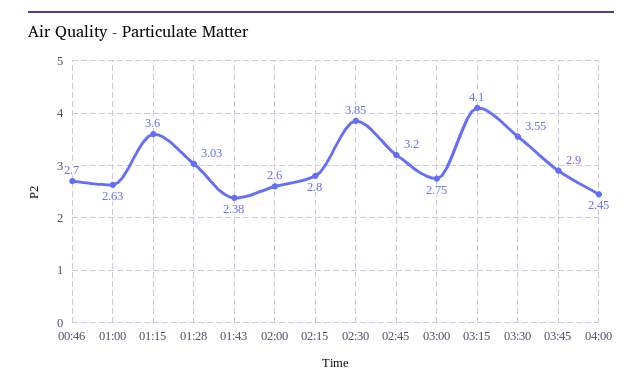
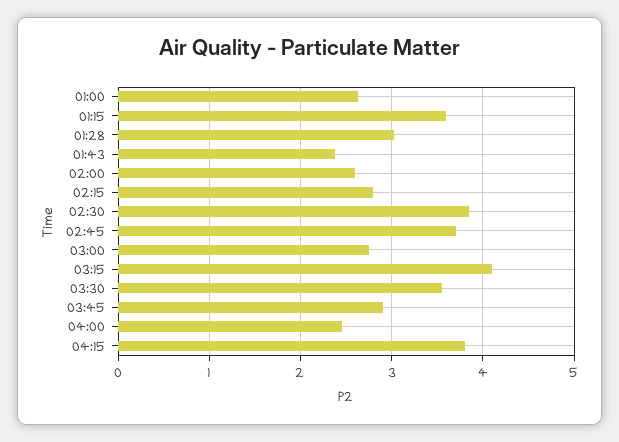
00:46: 2.7 -> none
02:45: 3.2 -> 3.7
04:15: none -> 3.8

